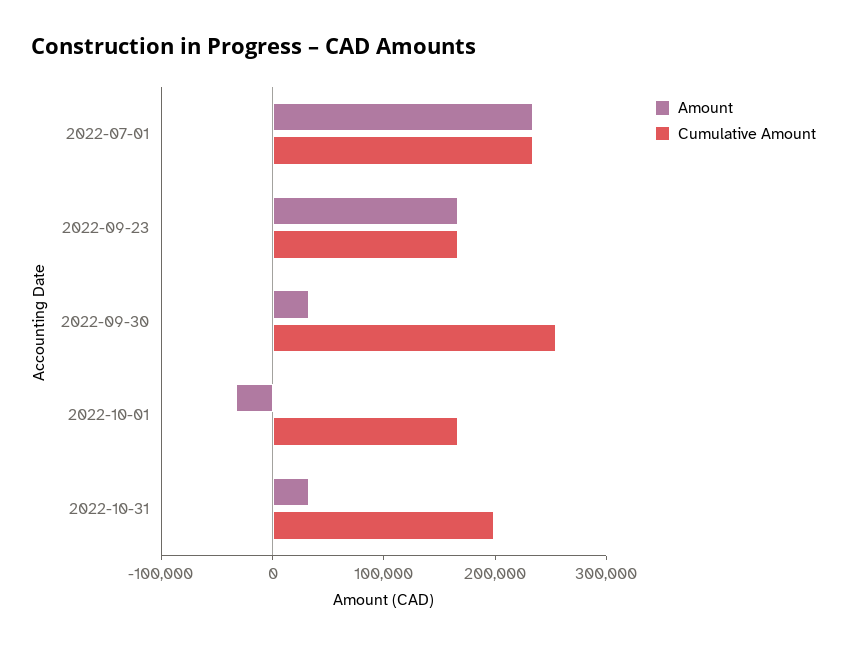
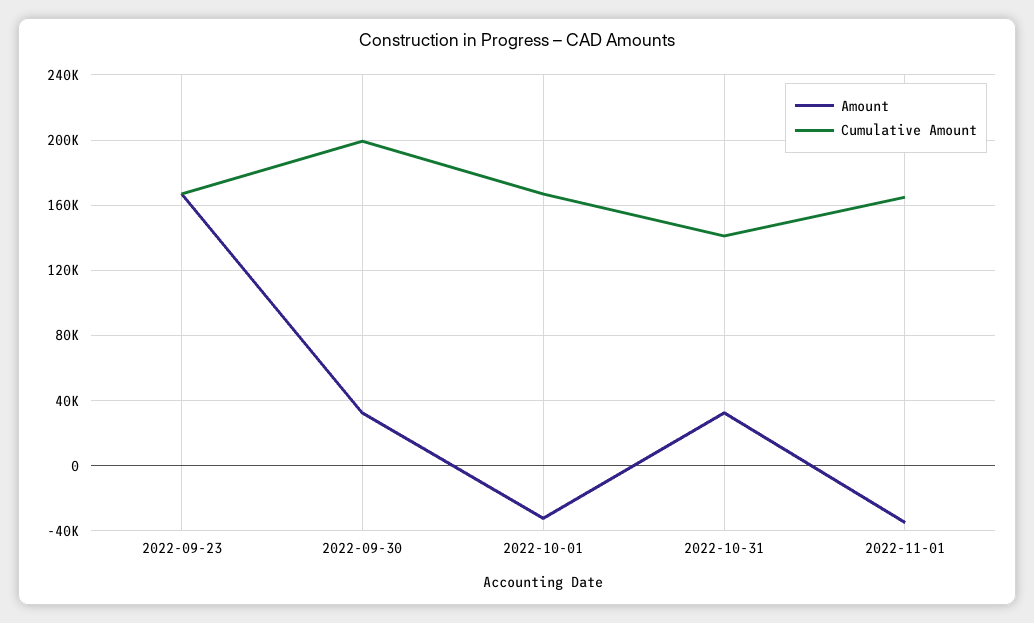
Amount, 2022-07-01: 240000 -> none
Cumulative Amount, 2022-07-01: 240000 -> none
Cumulative Amount, 2022-09-30: 260000 -> 200000
Cumulative Amount, 2022-10-31: 200000 -> 140000
Amount, 2022-11-01: none -> -35000
Cumulative Amount, 2022-11-01: none -> 165000

